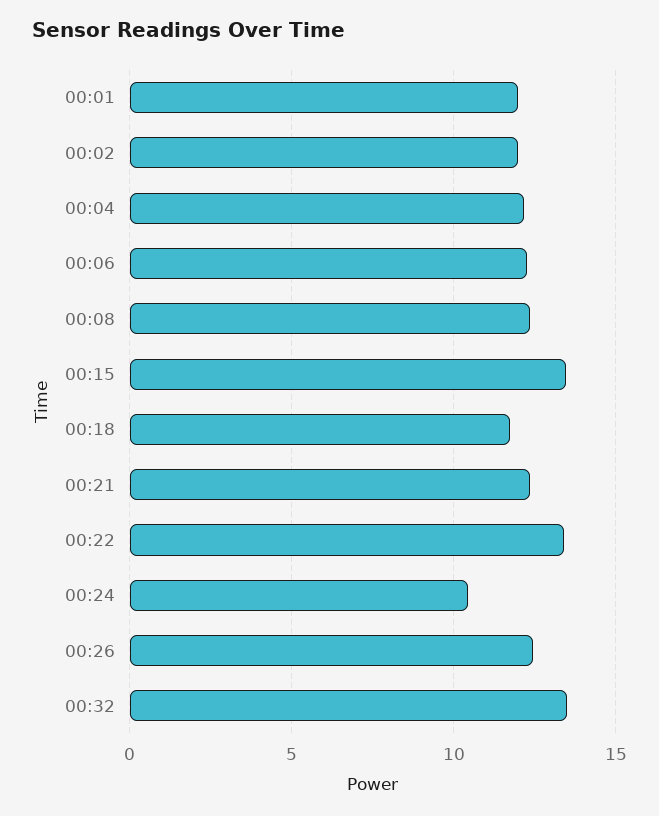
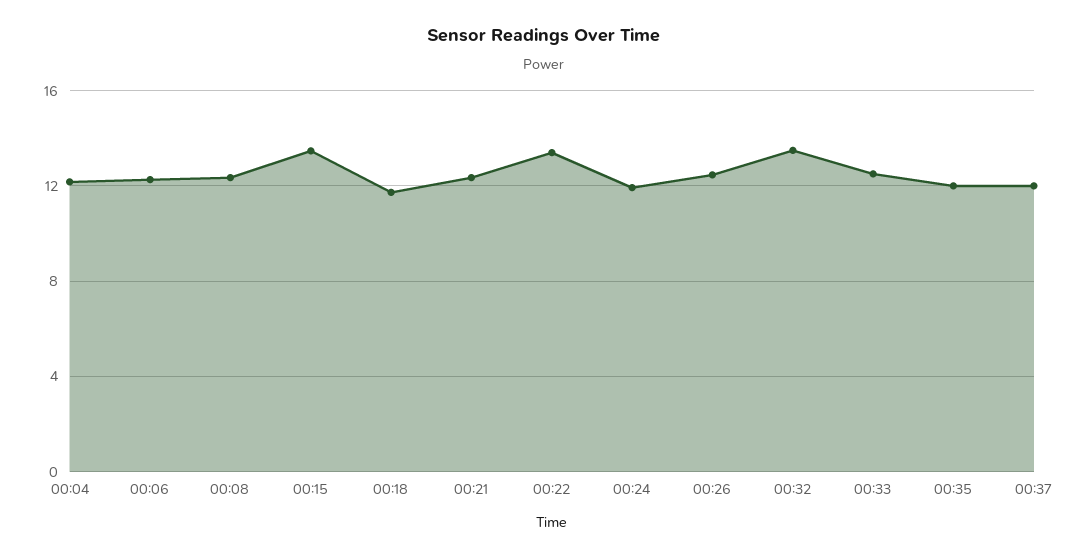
00:01: 12 -> none
00:02: 12 -> none
00:24: 10.5 -> 12
00:33: none -> 12.5
00:35: none -> 12
00:37: none -> 12

